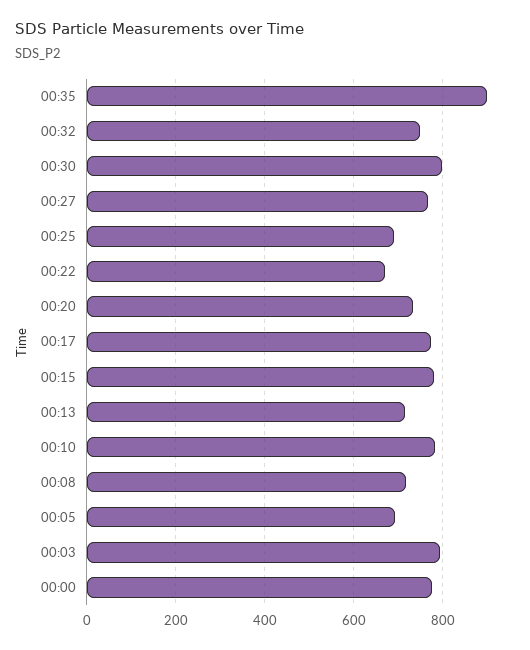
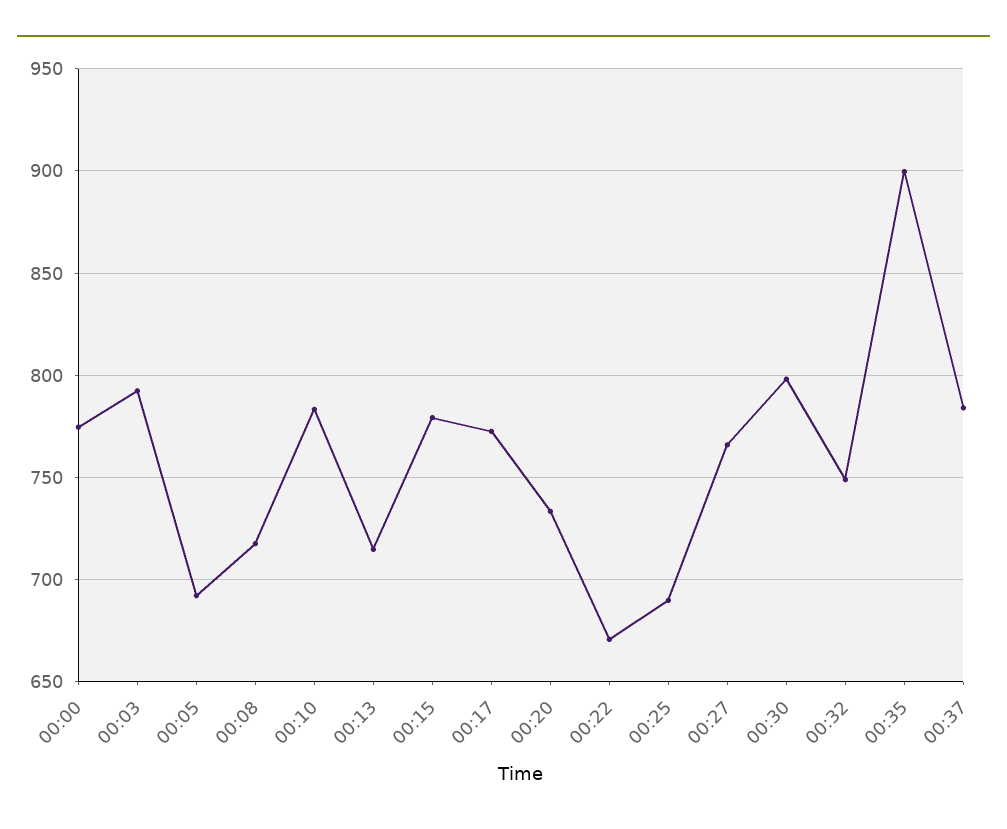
00:37: none -> 785

